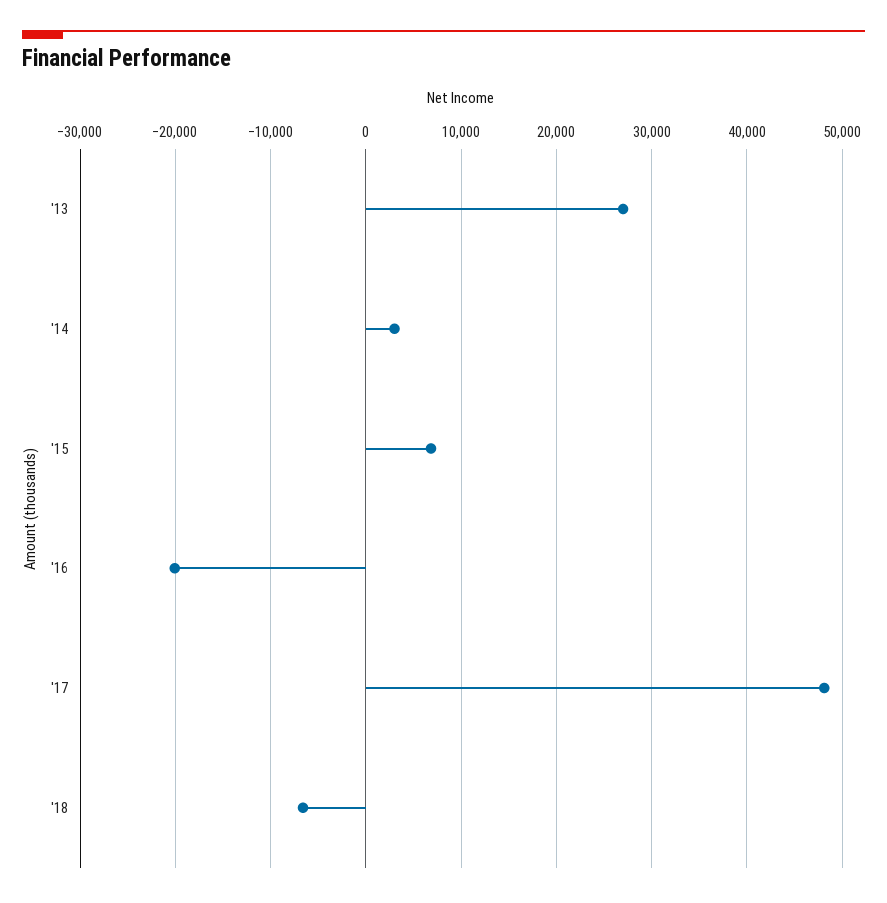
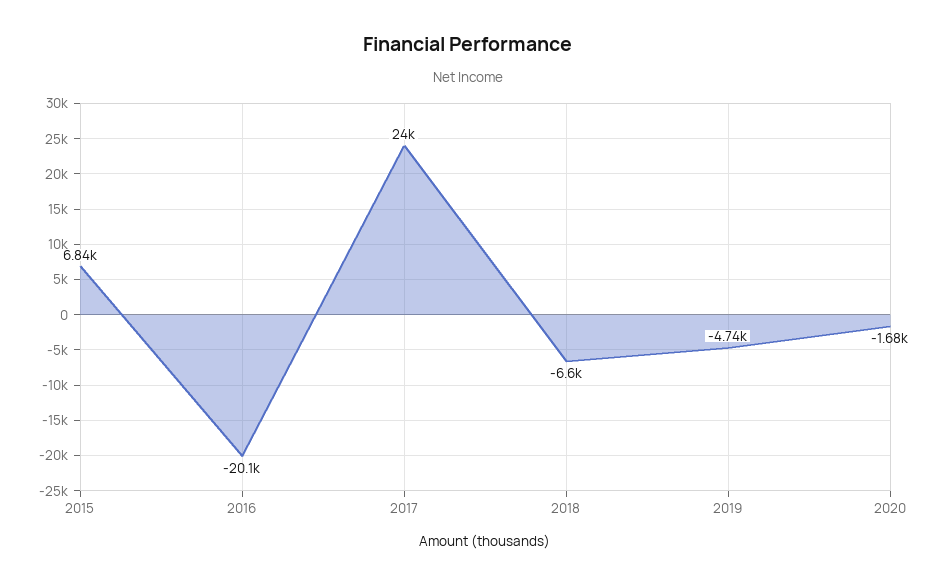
'13: 27000 -> none
'14: 3000 -> none
'17: 48000 -> 24000
2019: none -> -4740
2020: none -> -1680

